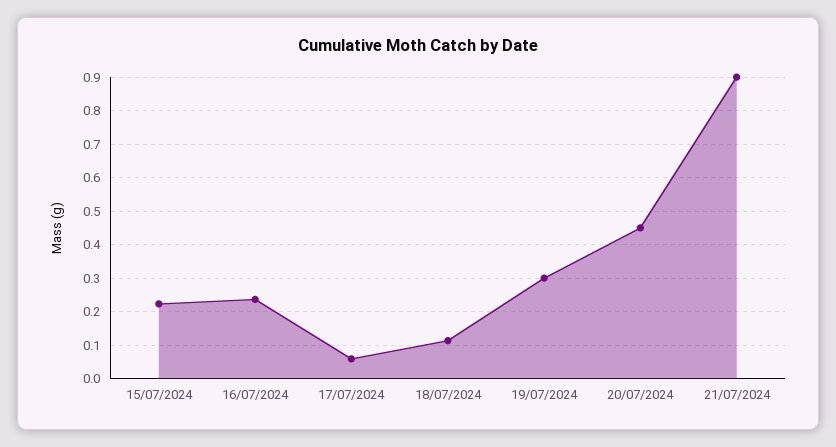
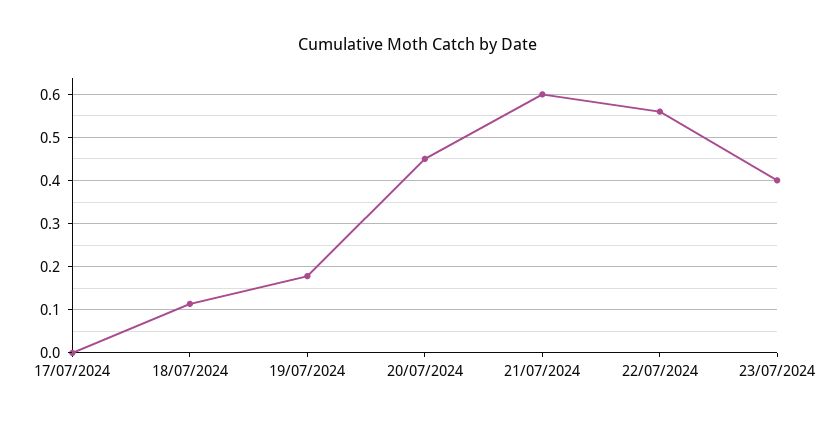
15/07/2024: 0.22 -> none
16/07/2024: 0.24 -> none
17/07/2024: 0.06 -> 0
19/07/2024: 0.3 -> 0.18
21/07/2024: 0.9 -> 0.6
22/07/2024: none -> 0.56
23/07/2024: none -> 0.4

